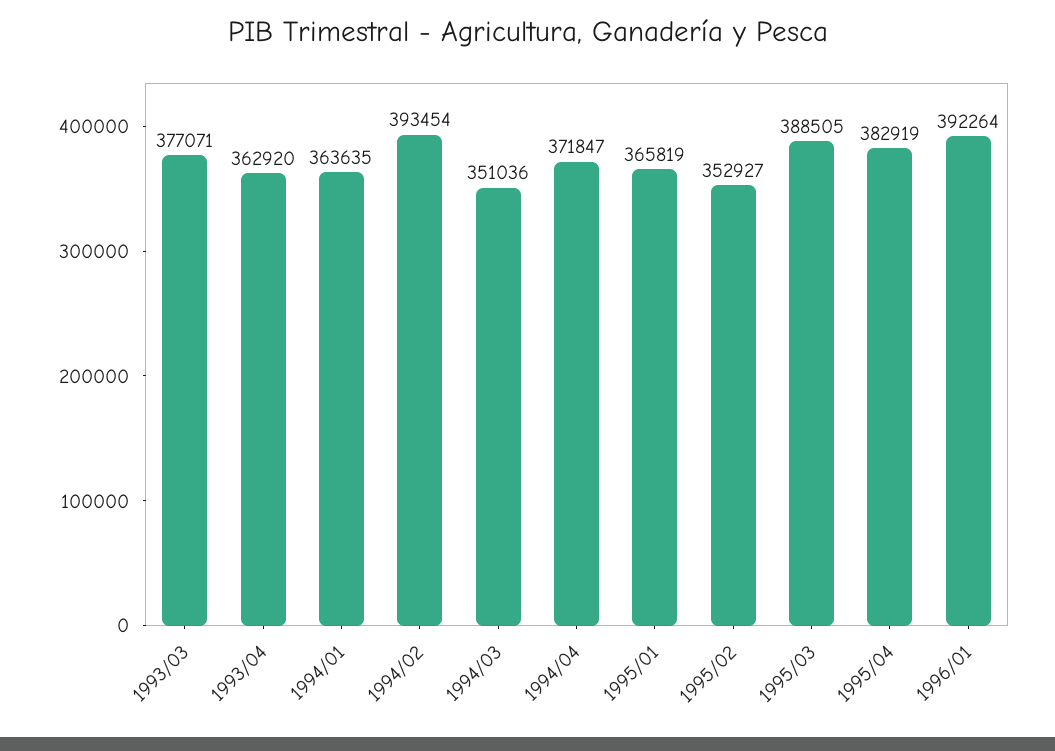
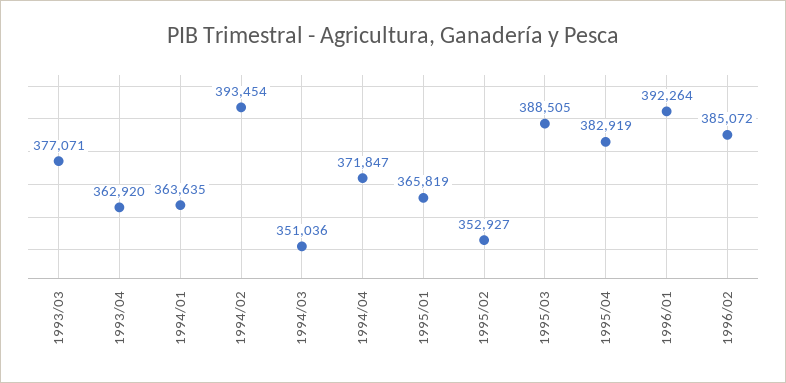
1996/02: none -> 385072

